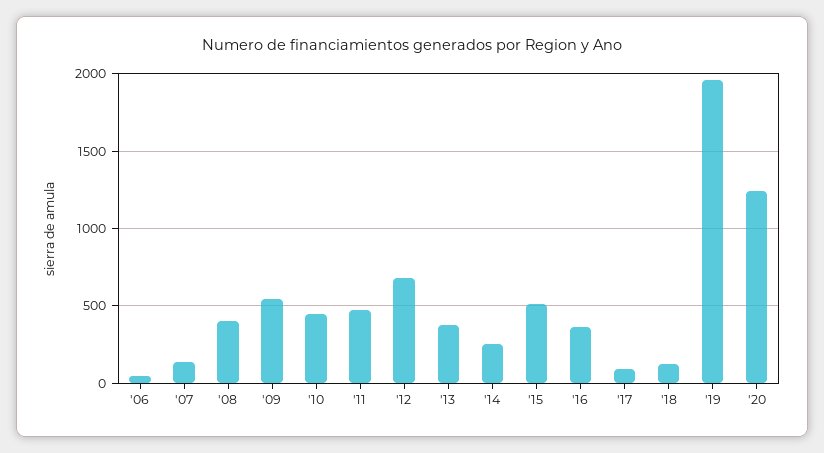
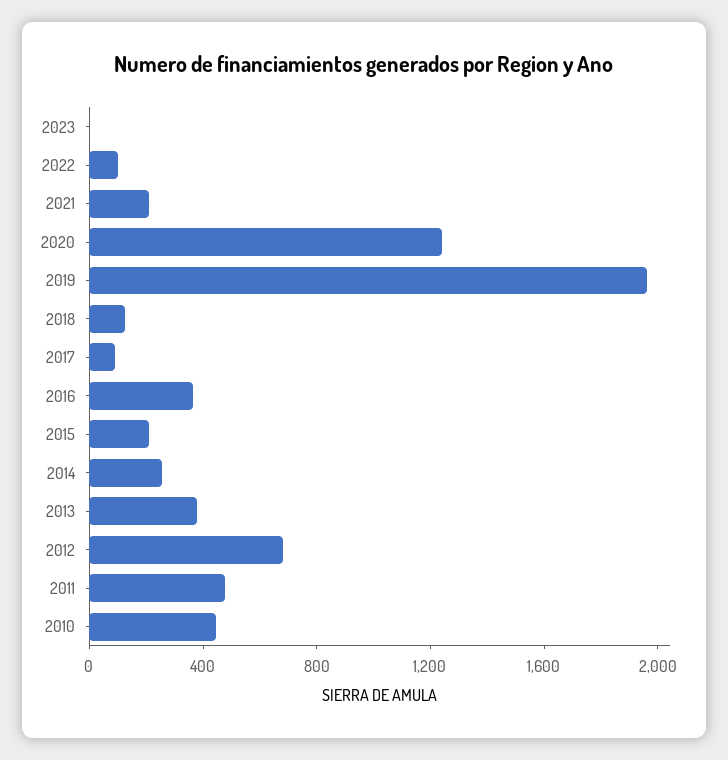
'06: 50 -> none
'07: 150 -> none
'08: 400 -> none
'09: 550 -> none
'15: 500 -> 200
2023: none -> 0
2022: none -> 100
2021: none -> 200

